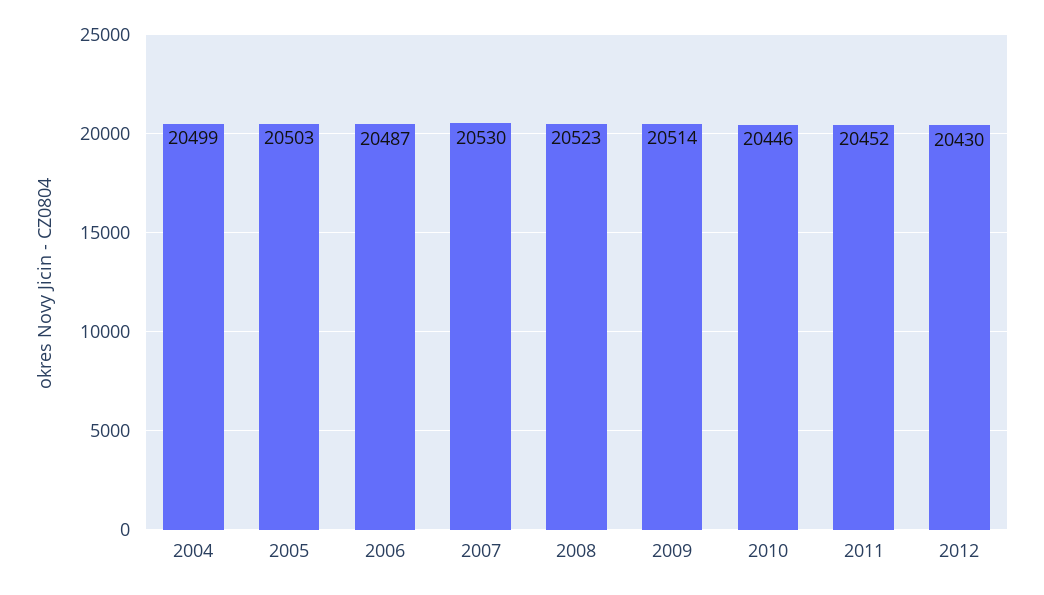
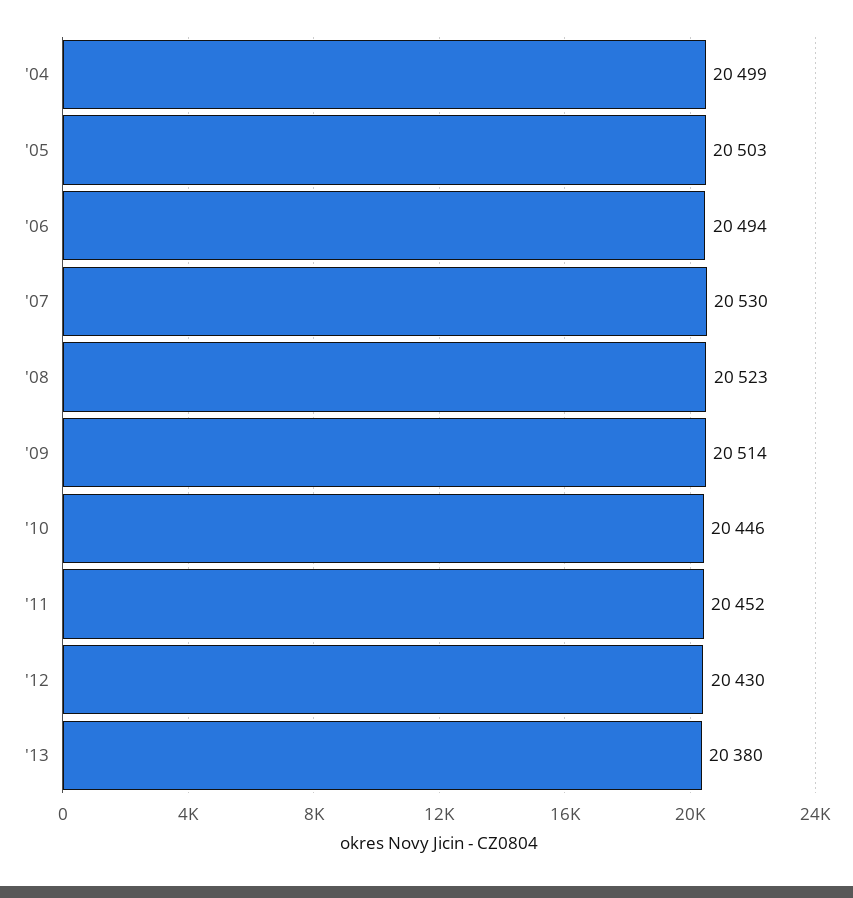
2006: 20487 -> 20494
'13: none -> 20380

